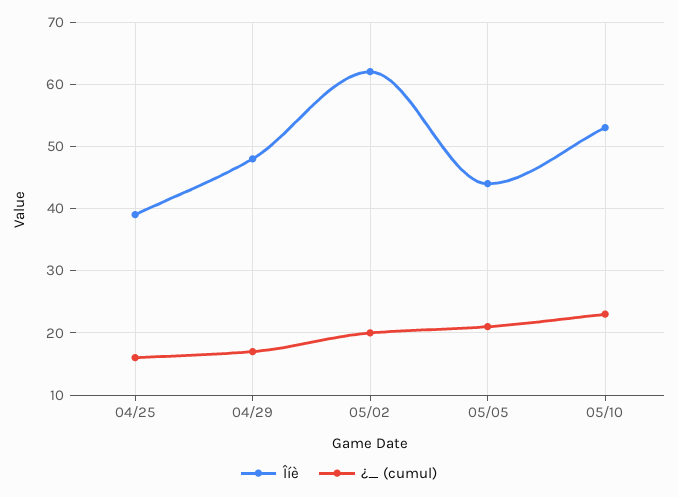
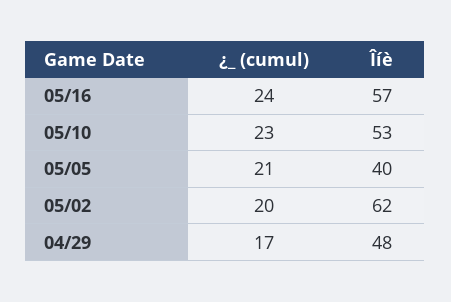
Îíè, 04/25: 39 -> none
¿_ (cumul), 04/25: 16 -> none
Îíè, 05/05: 44 -> 40
¿_ (cumul), 05/16: none -> 24
Îíè, 05/16: none -> 57

